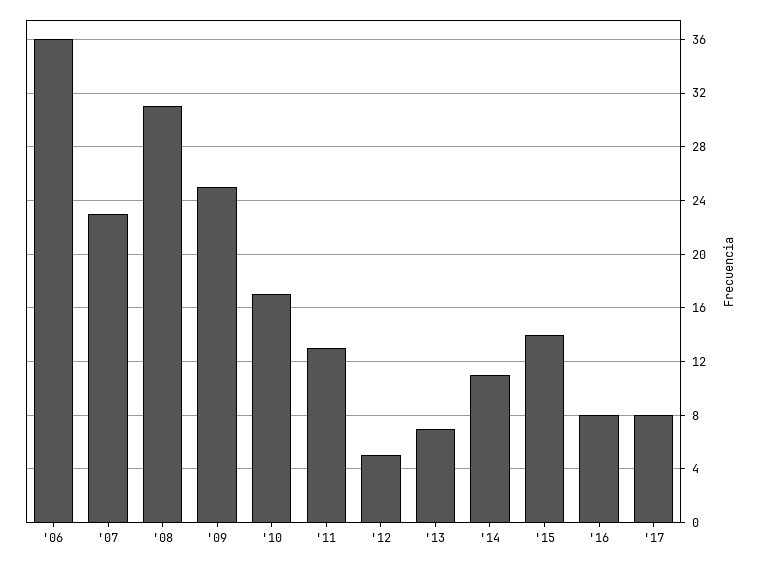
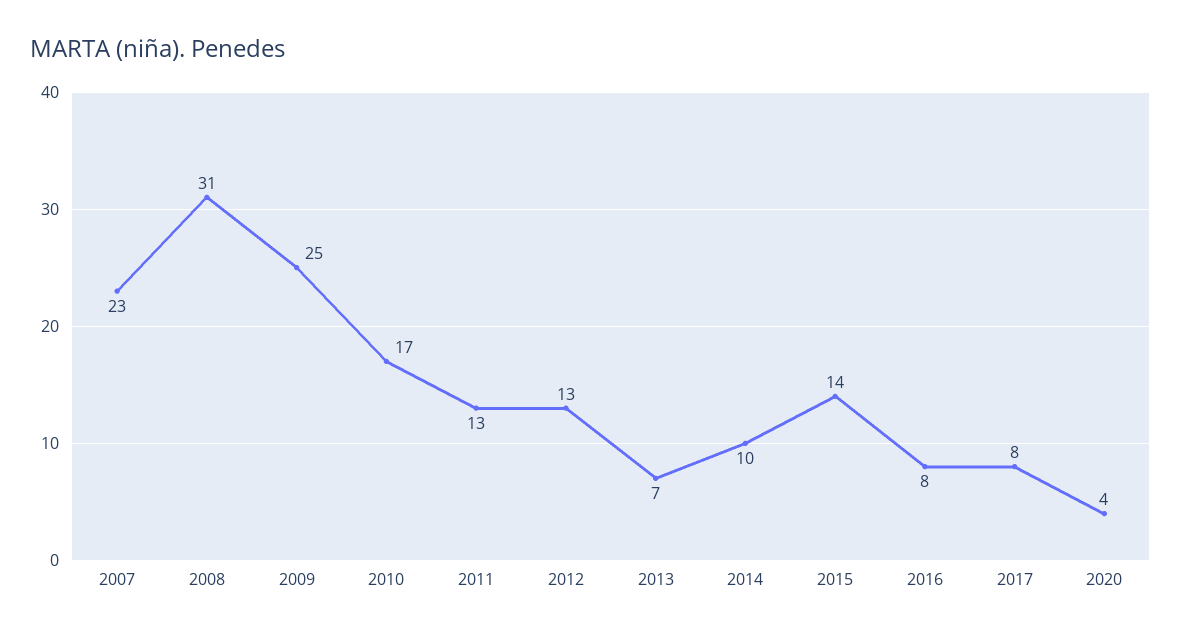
'06: 36 -> none
'12: 5 -> 13
'14: 11 -> 10
2020: none -> 4

